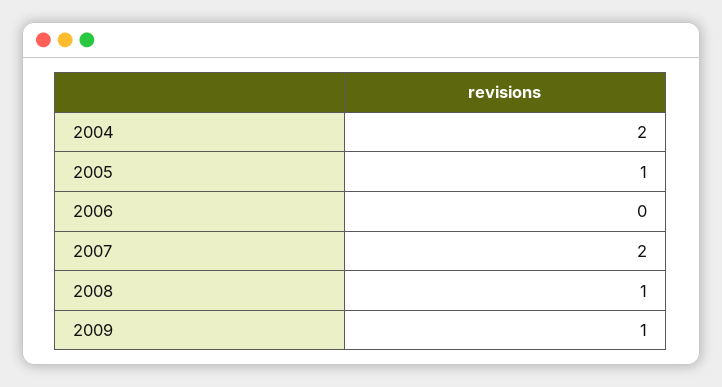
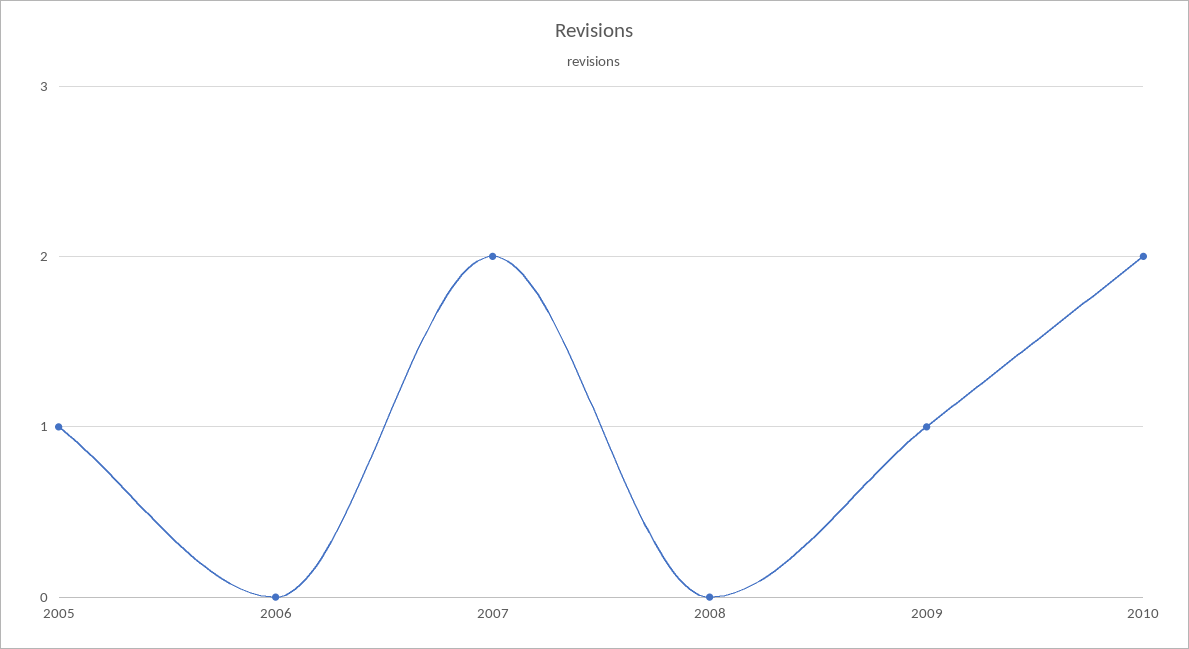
2004: 2 -> none
2008: 1 -> 0
2010: none -> 2

